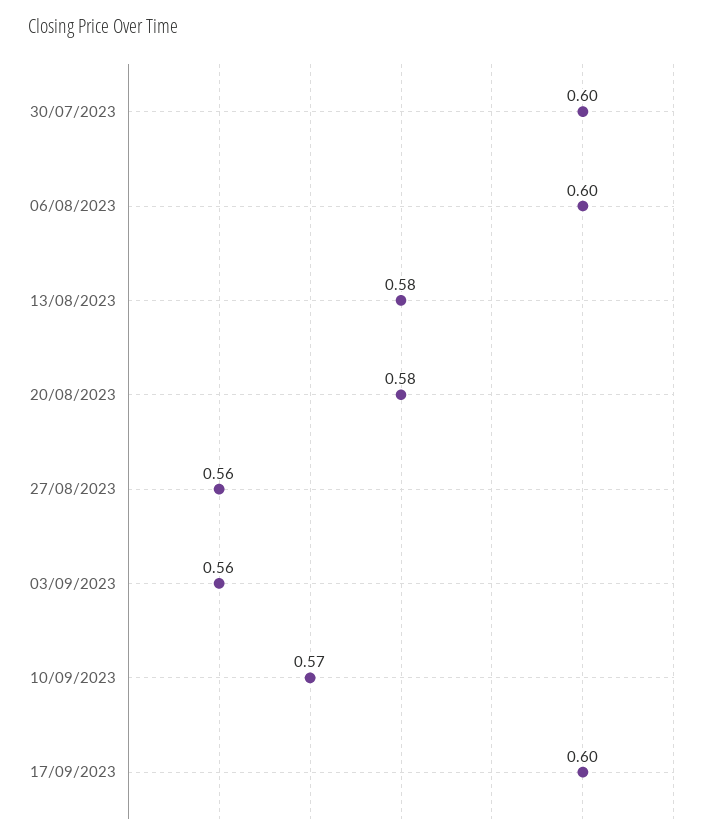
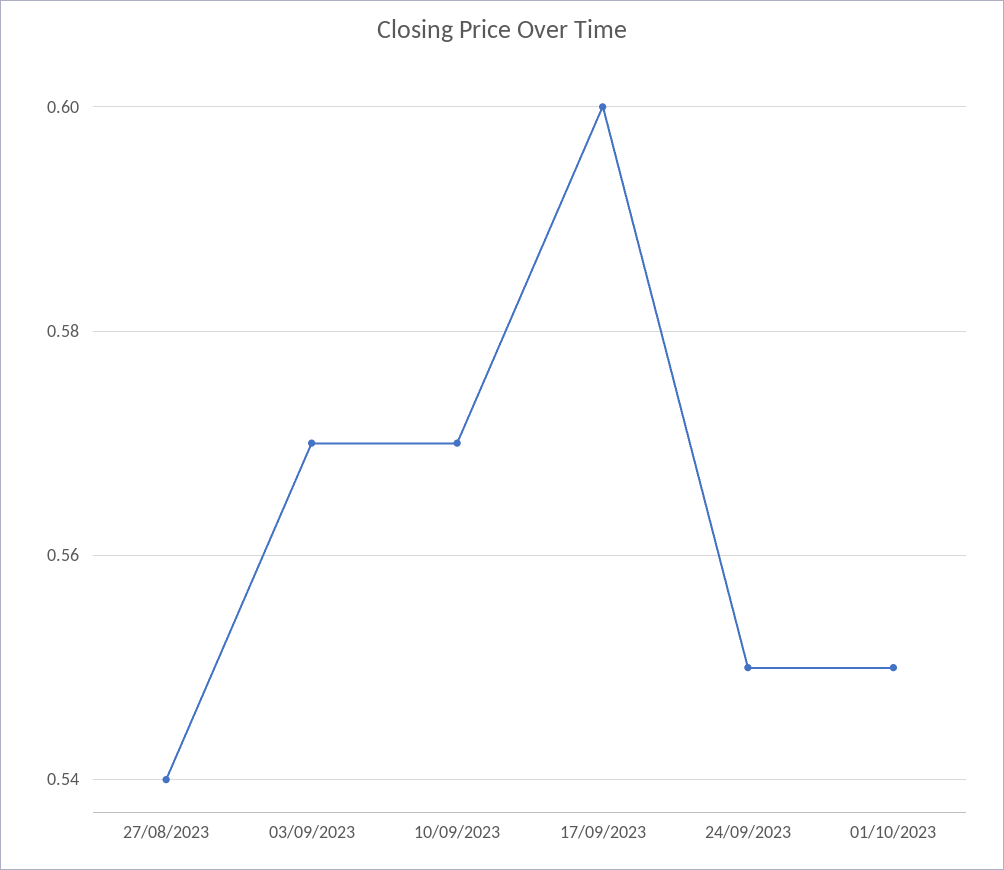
30/07/2023: 0.6 -> none
06/08/2023: 0.6 -> none
13/08/2023: 0.58 -> none
20/08/2023: 0.58 -> none
27/08/2023: 0.56 -> 0.54
03/09/2023: 0.56 -> 0.57
24/09/2023: none -> 0.55
01/10/2023: none -> 0.55

